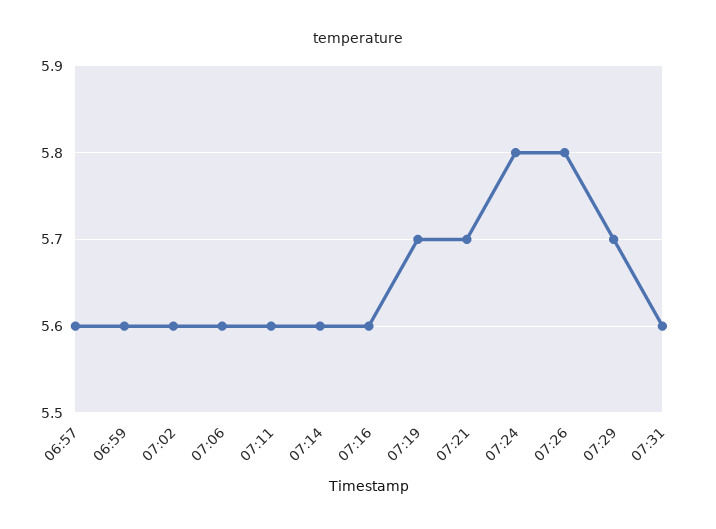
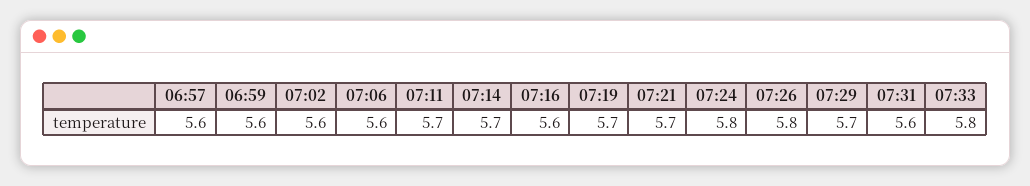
07:11: 5.6 -> 5.7
07:14: 5.6 -> 5.7
07:33: none -> 5.8

